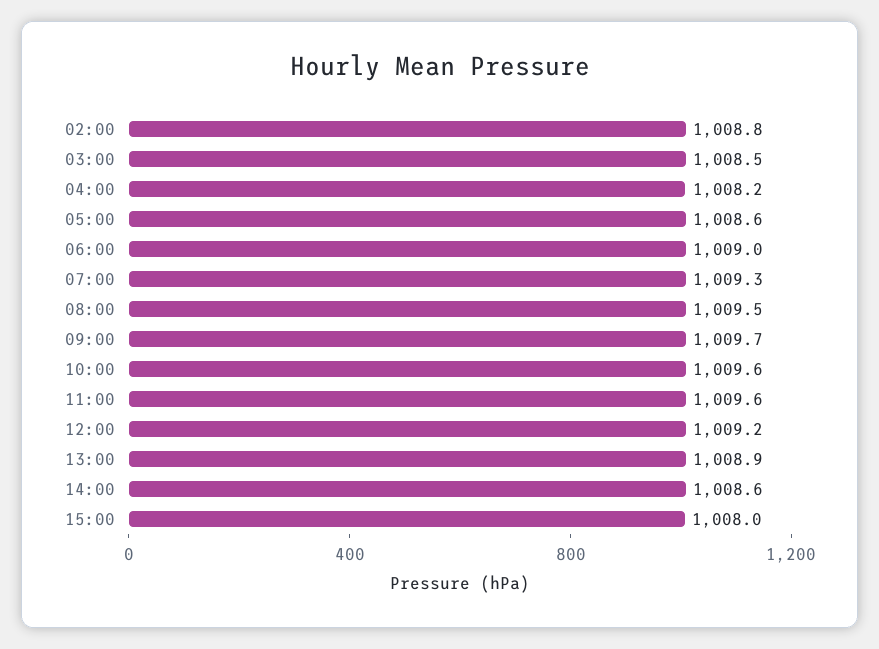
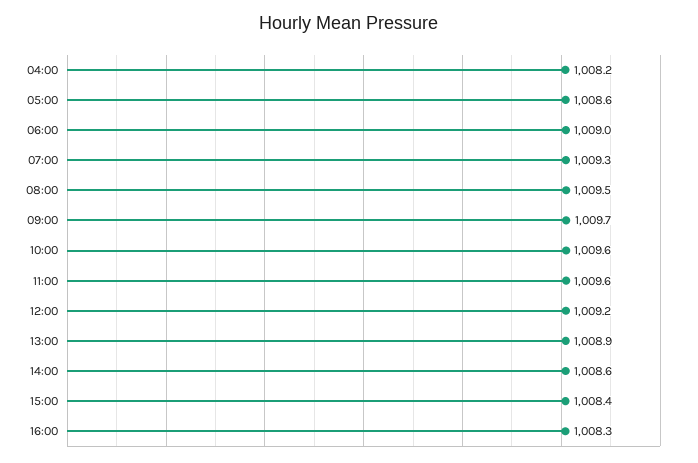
02:00: 1008.8 -> none
03:00: 1008.5 -> none
15:00: 1008 -> 1008.4
16:00: none -> 1008.3

